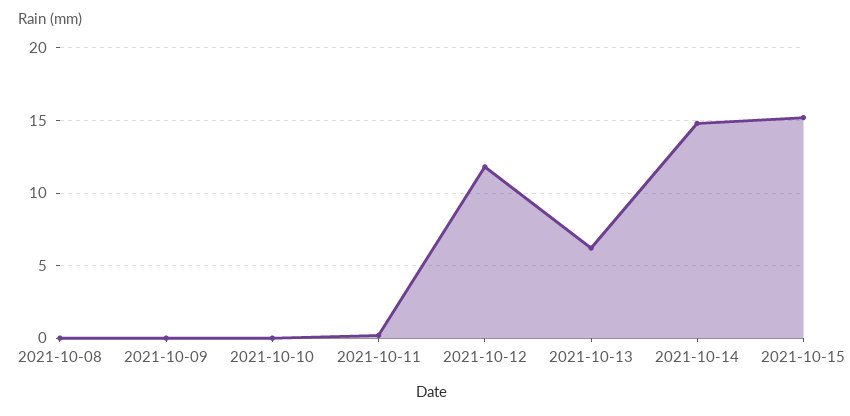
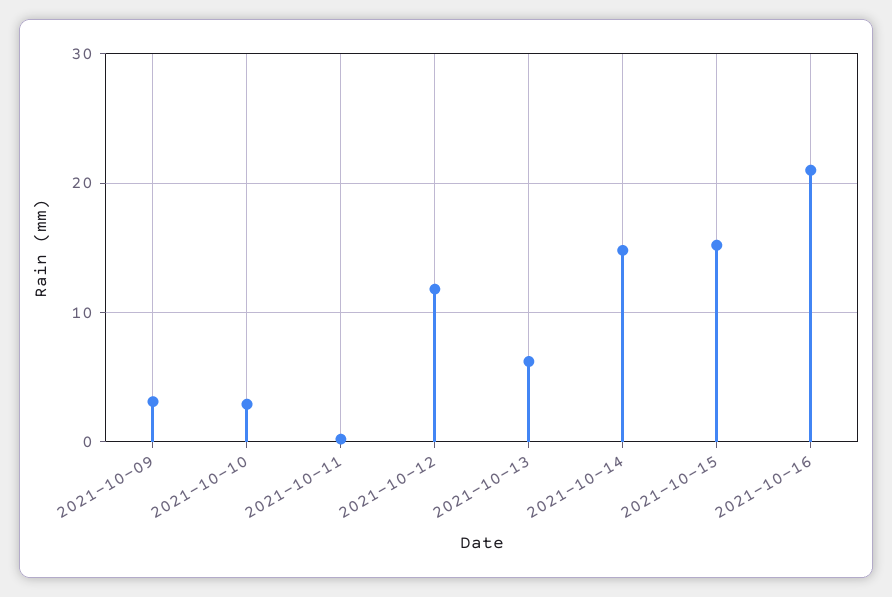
2021-10-08: 0 -> none
2021-10-09: 0 -> 3
2021-10-10: 0 -> 3
2021-10-16: none -> 21

